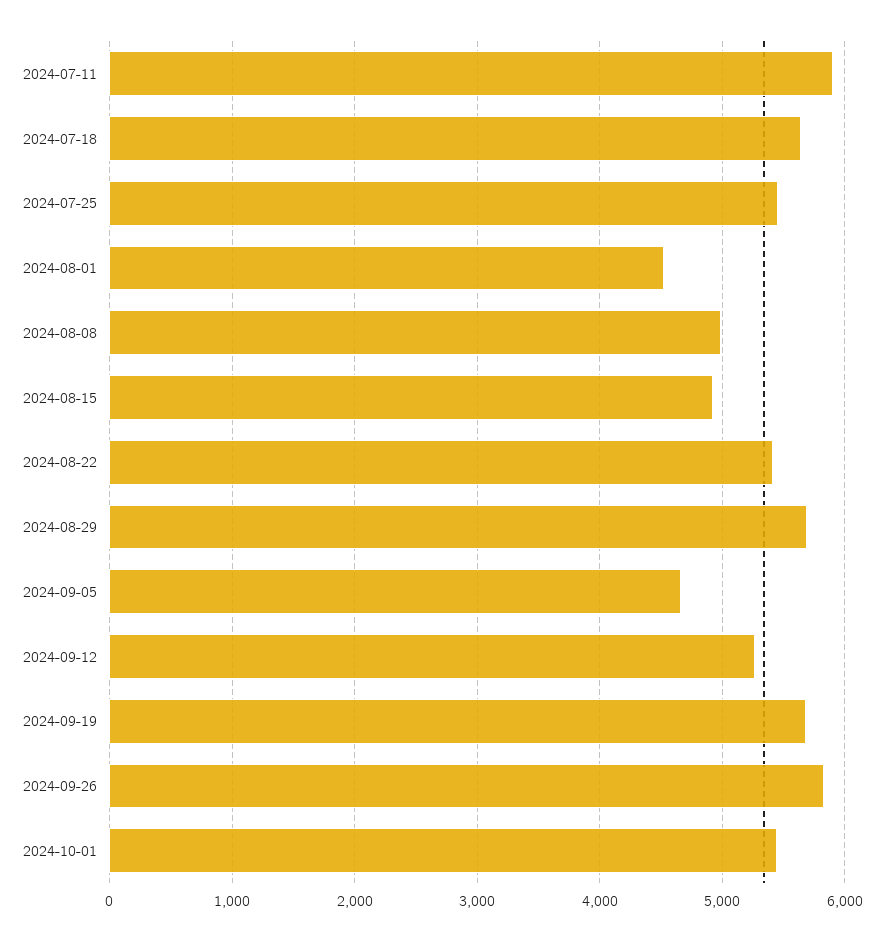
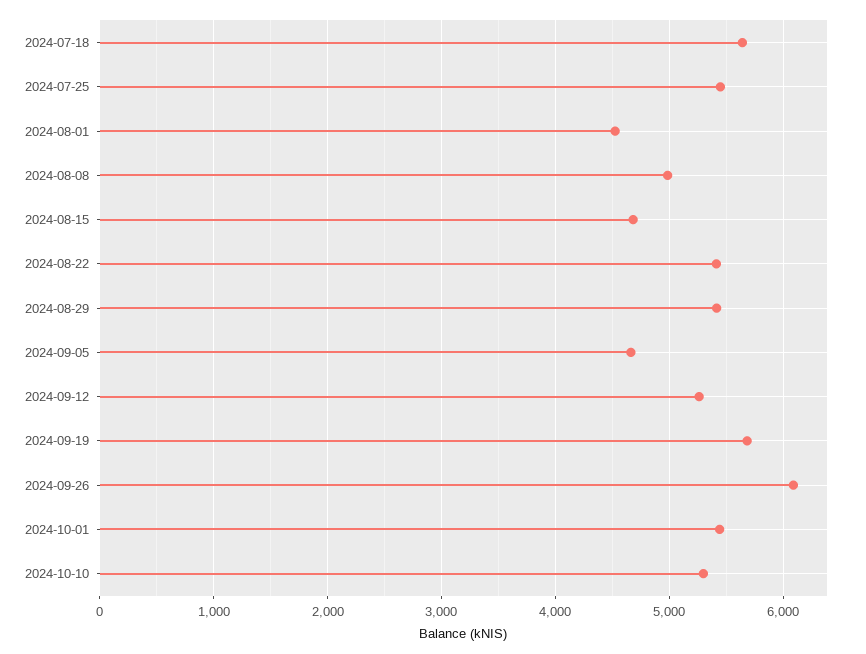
2024-07-11: 5900 -> none
2024-08-15: 4900 -> 4700
2024-08-29: 5700 -> 5400
2024-09-26: 5800 -> 6100
2024-10-10: none -> 5300

